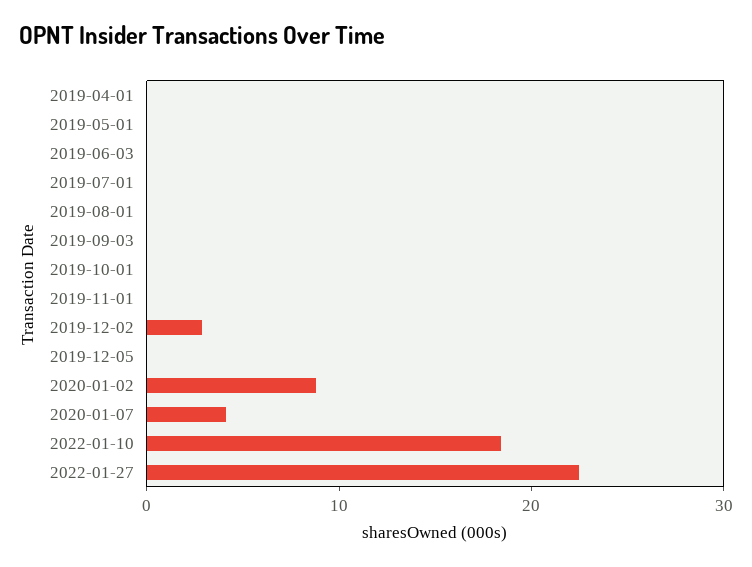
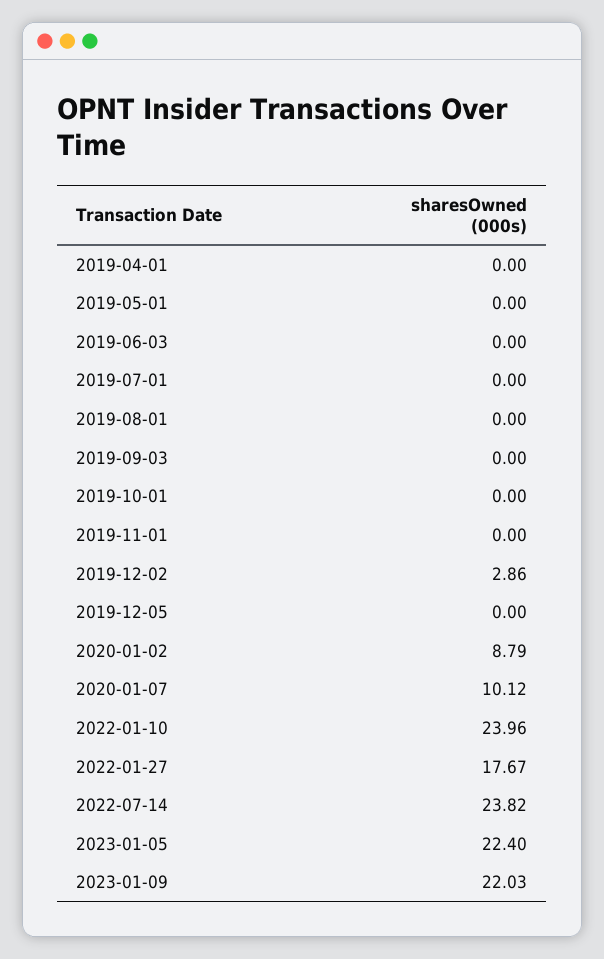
2020-01-07: 4 -> 10.12
2022-01-10: 18 -> 23.96
2022-01-27: 22 -> 17.67
2022-07-14: none -> 23.82
2023-01-05: none -> 22.4
2023-01-09: none -> 22.03

